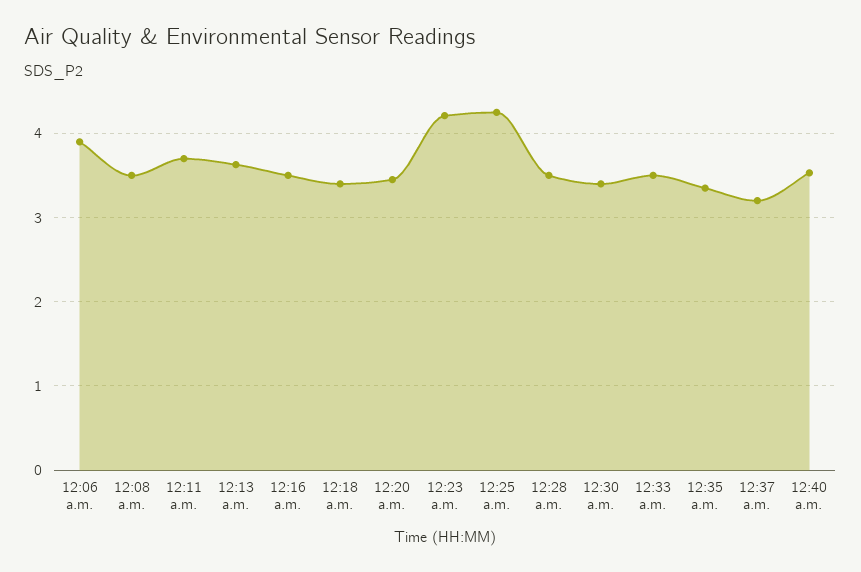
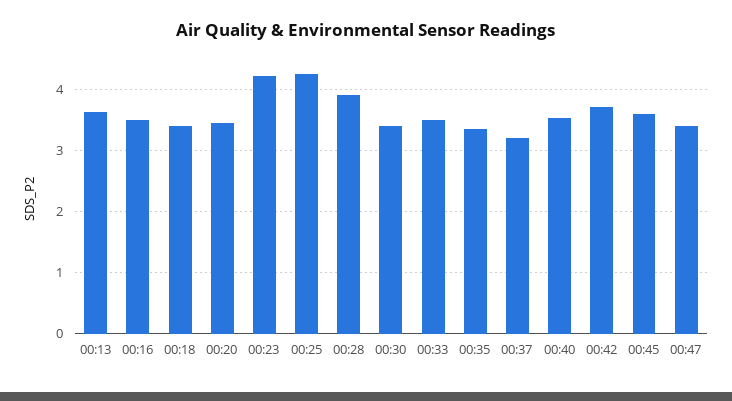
12:06 a.m.: 3.9 -> none
12:08 a.m.: 3.5 -> none
12:11 a.m.: 3.7 -> none
12:28 a.m.: 3.5 -> 3.9
00:42: none -> 3.7
00:45: none -> 3.6
00:47: none -> 3.4

